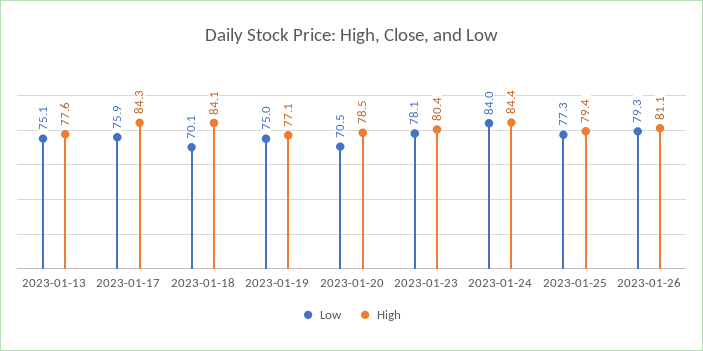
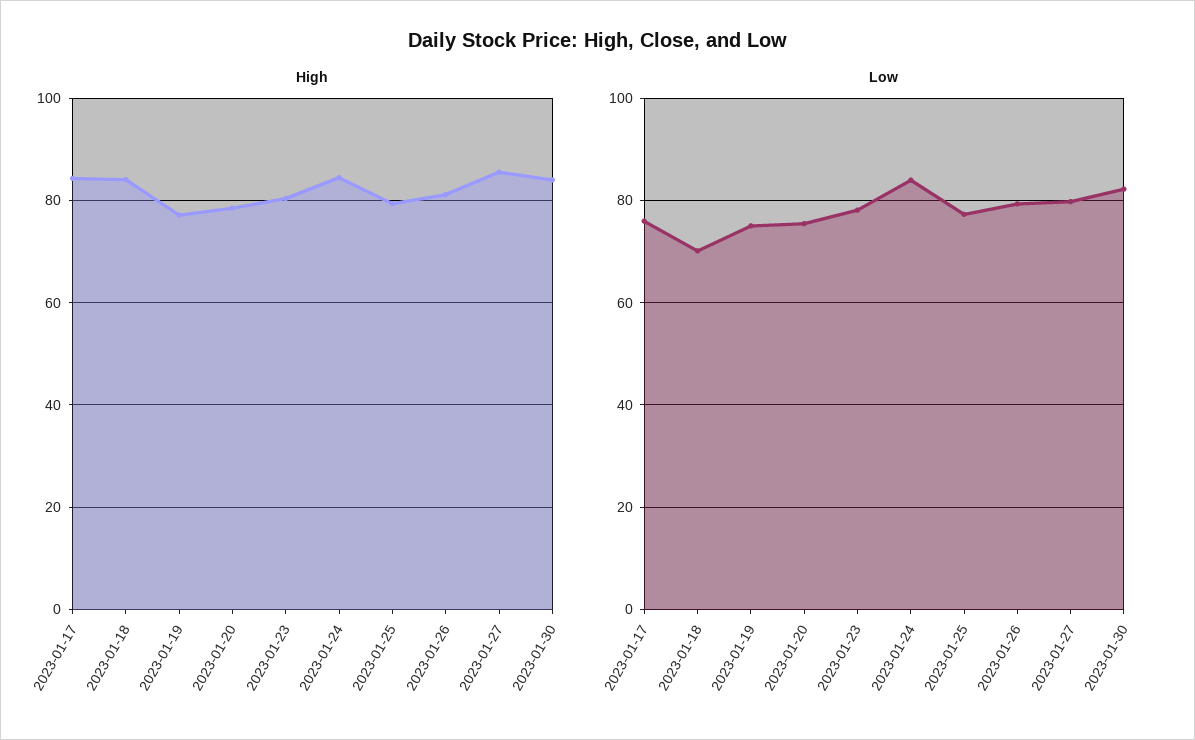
Low, 2023-01-13: 75.1 -> none
High, 2023-01-13: 77.6 -> none
Low, 2023-01-20: 70.5 -> 76
High, 2023-01-27: none -> 86
High, 2023-01-30: none -> 84
Low, 2023-01-27: none -> 80
Low, 2023-01-30: none -> 82

